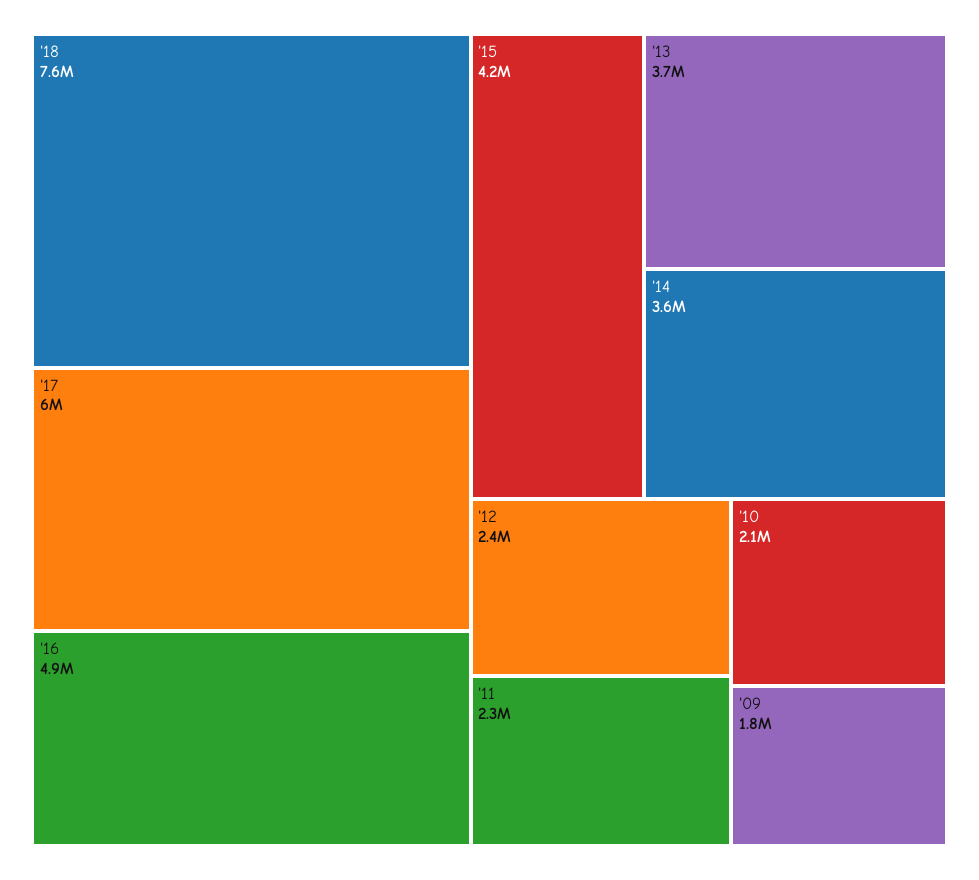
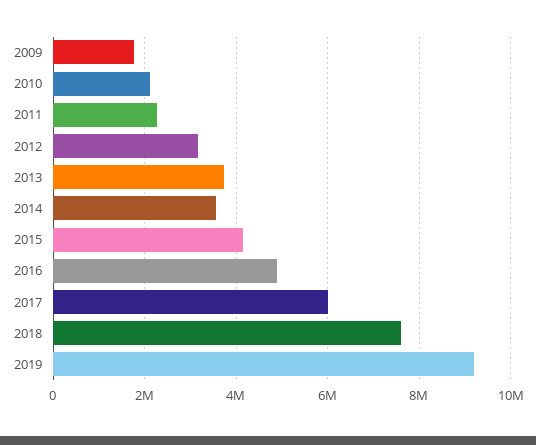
'12: 2400000 -> 3200000
2019: none -> 9200000

